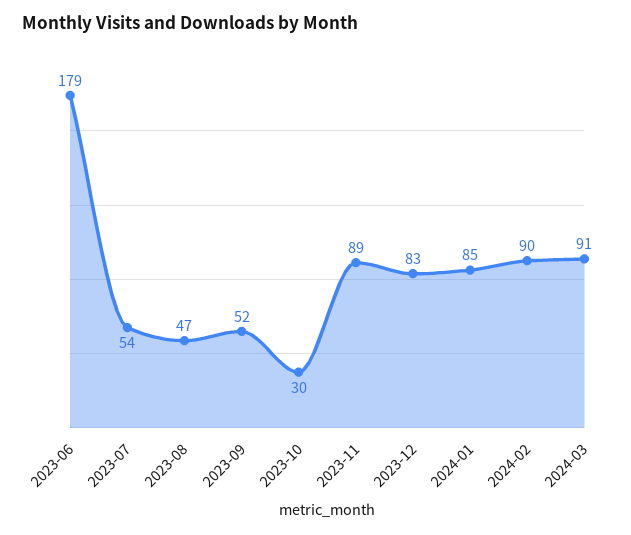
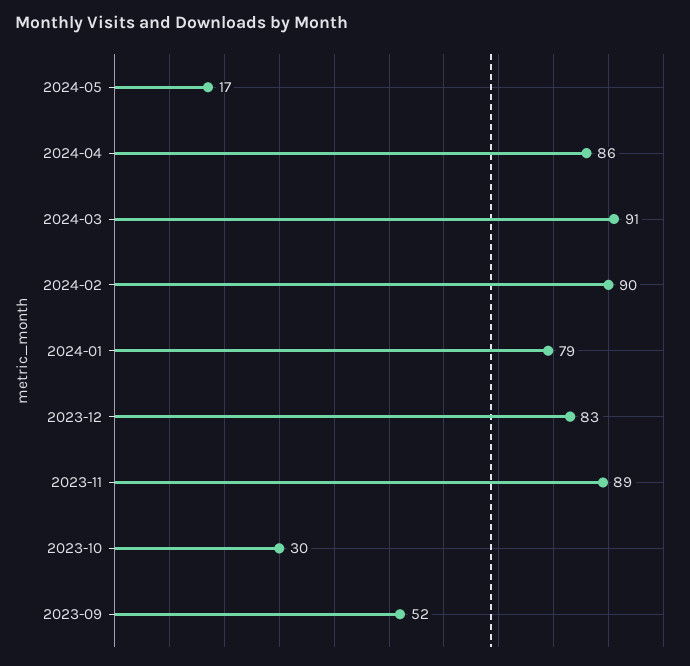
2023-06: 179 -> none
2023-07: 54 -> none
2023-08: 47 -> none
2024-01: 85 -> 79
2024-05: none -> 17
2024-04: none -> 86

